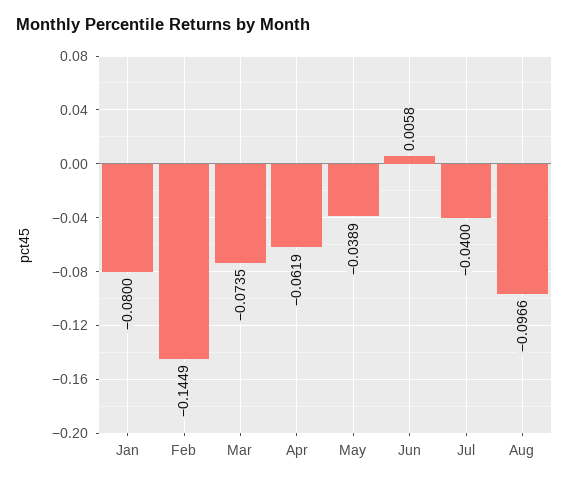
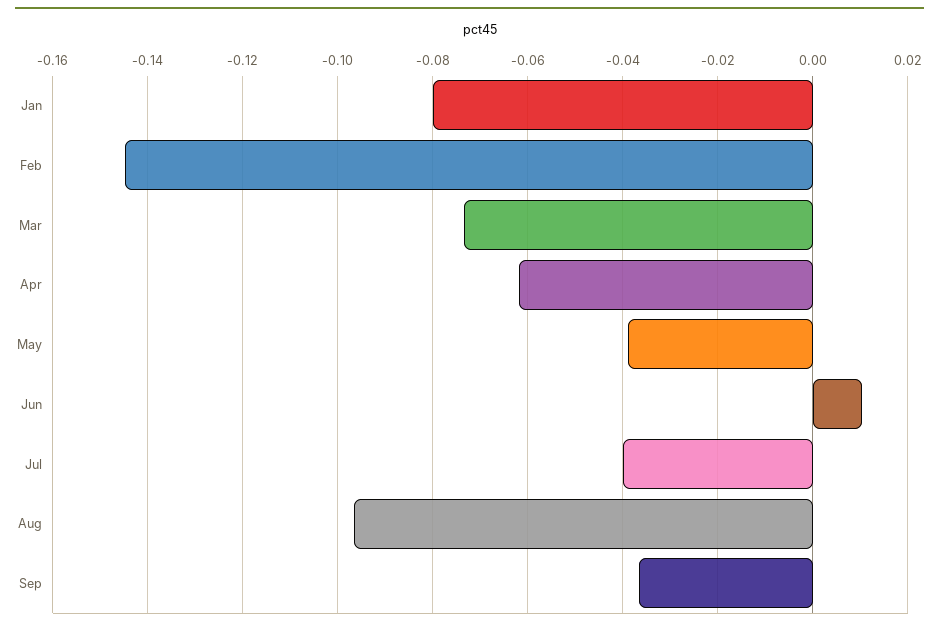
Jun: 0.0058 -> 0.01
Sep: none -> -0.036

